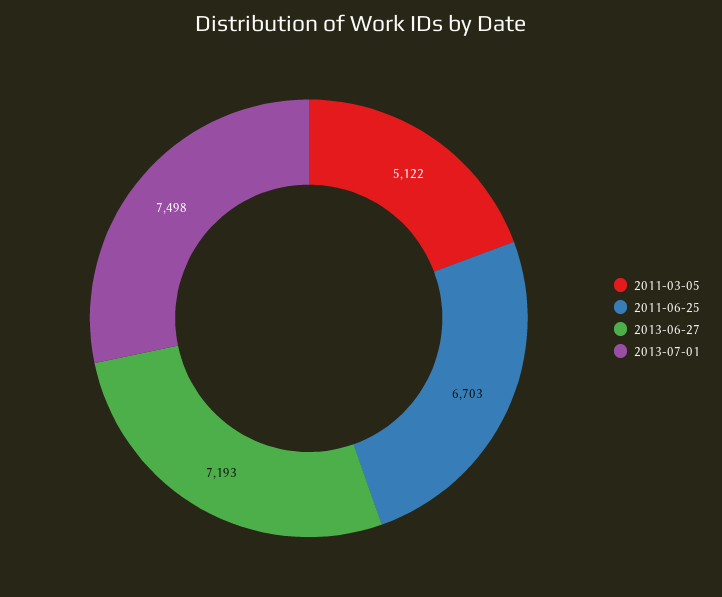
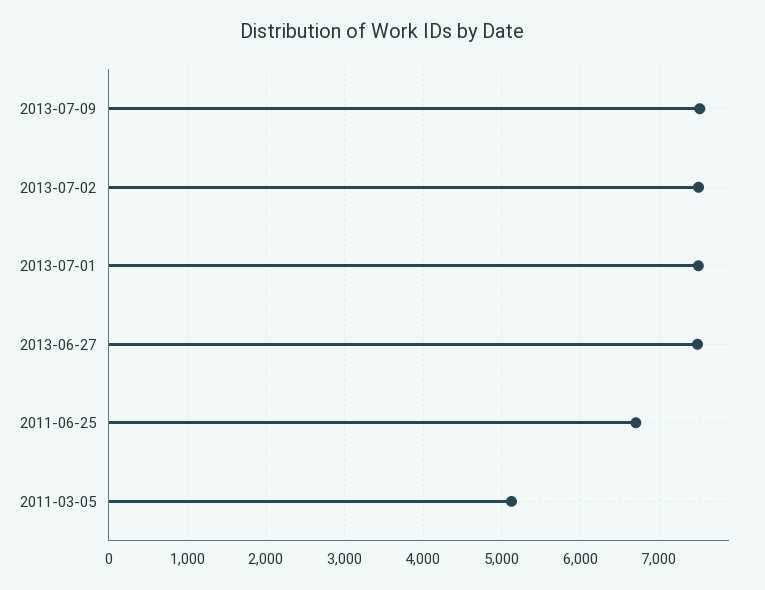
2013-06-27: 7193 -> 7500
2013-07-09: none -> 7500
2013-07-02: none -> 7500

